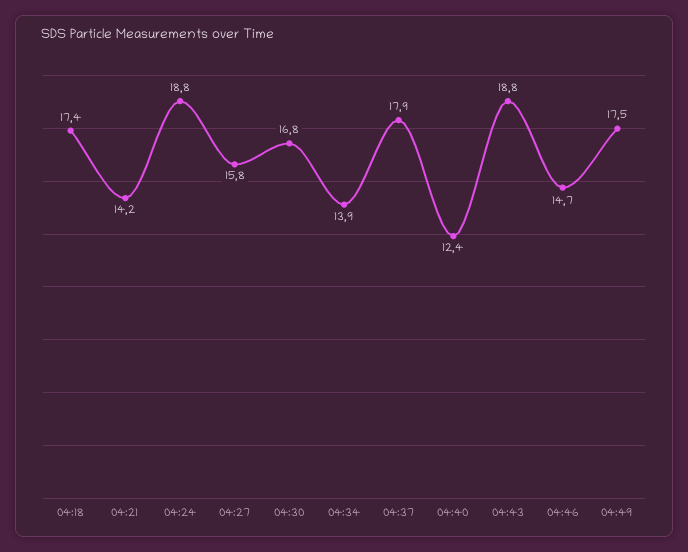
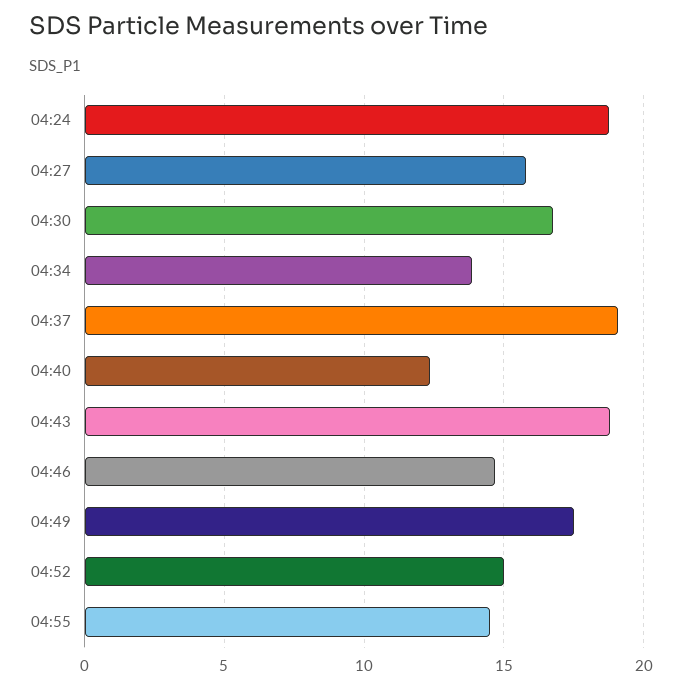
04:18: 17.4 -> none
04:21: 14.2 -> none
04:37: 17.9 -> 19
04:52: none -> 15
04:55: none -> 14.5

